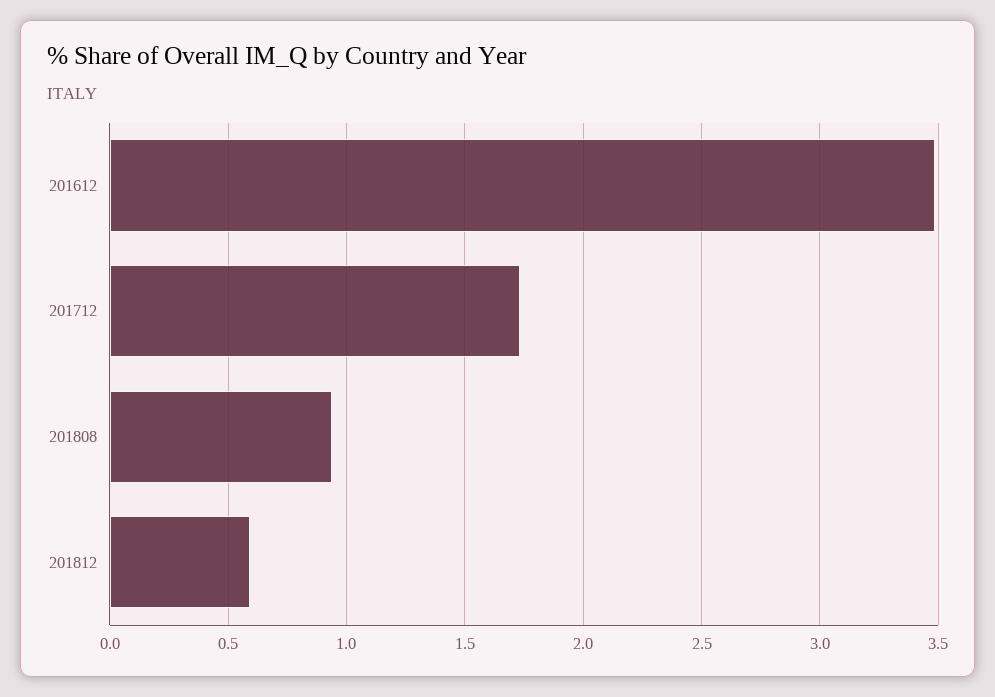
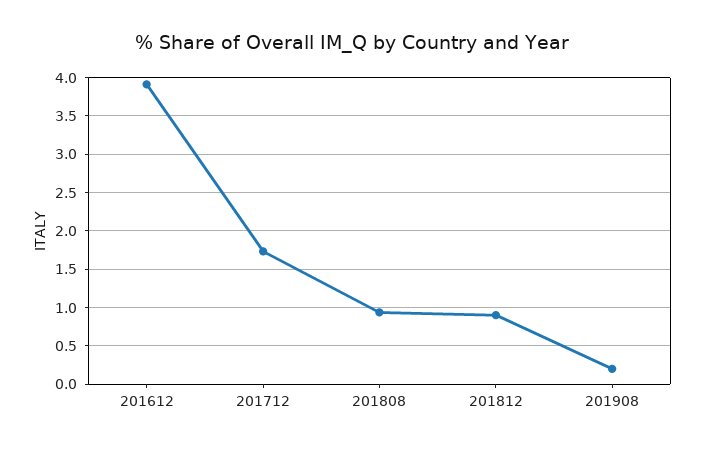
201612: 3.5 -> 3.9
201812: 0.6 -> 0.9
201908: none -> 0.2

